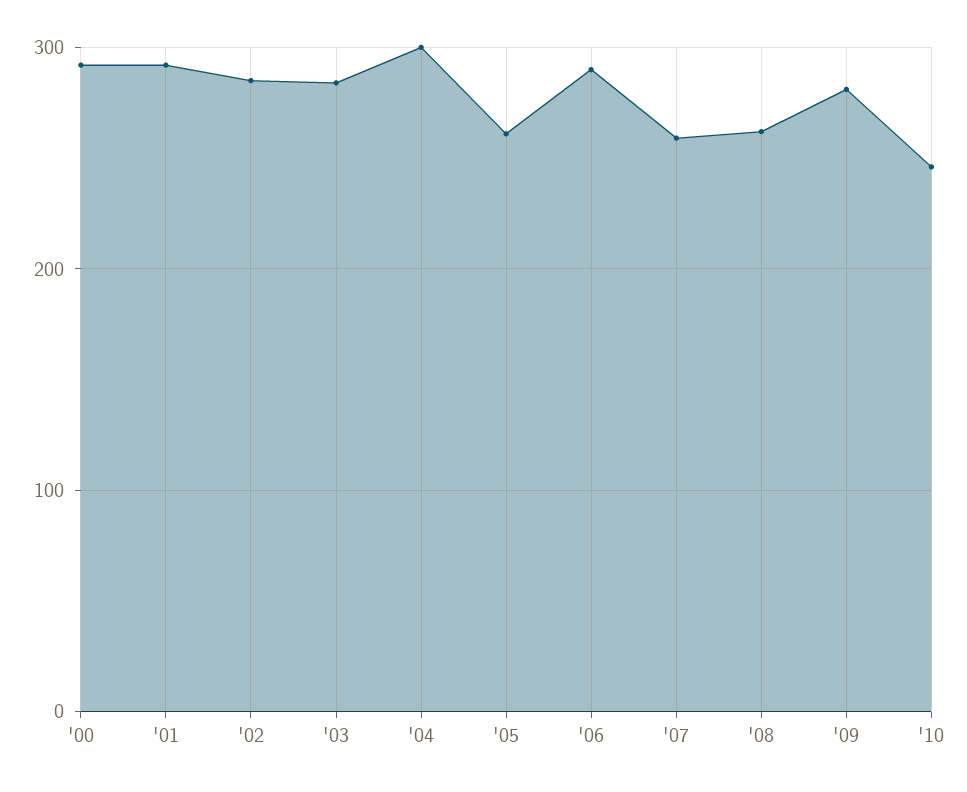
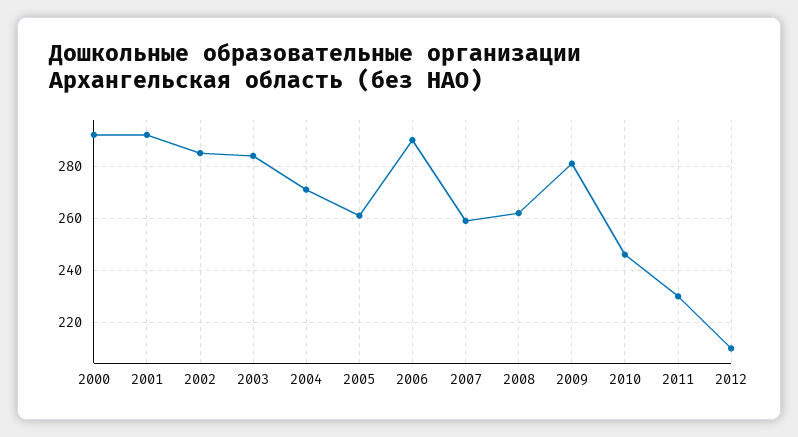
'04: 300 -> 270
2011: none -> 230
2012: none -> 210

